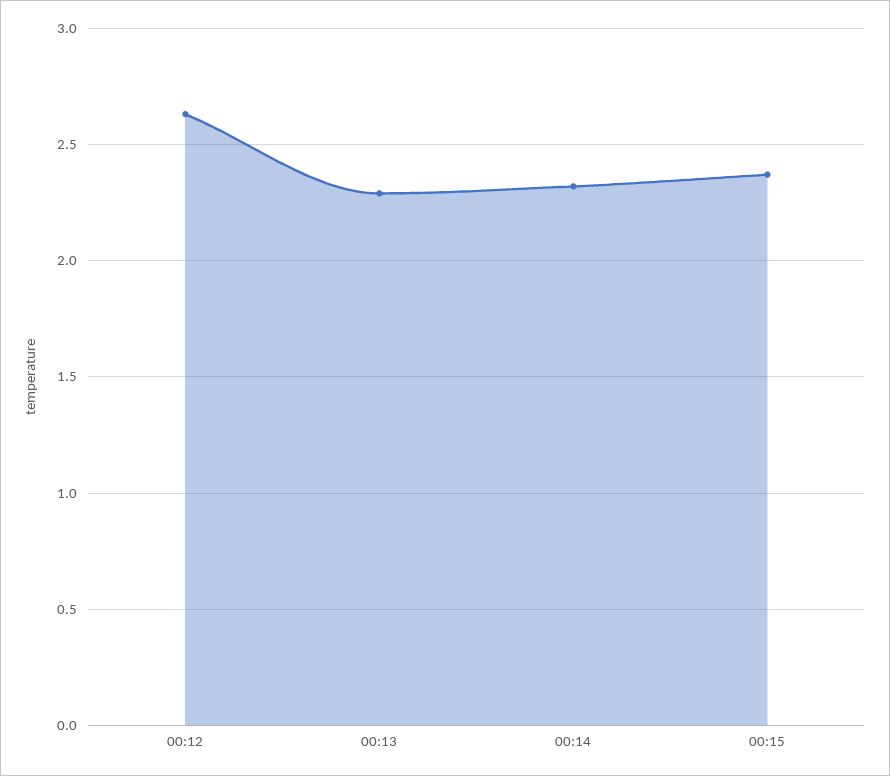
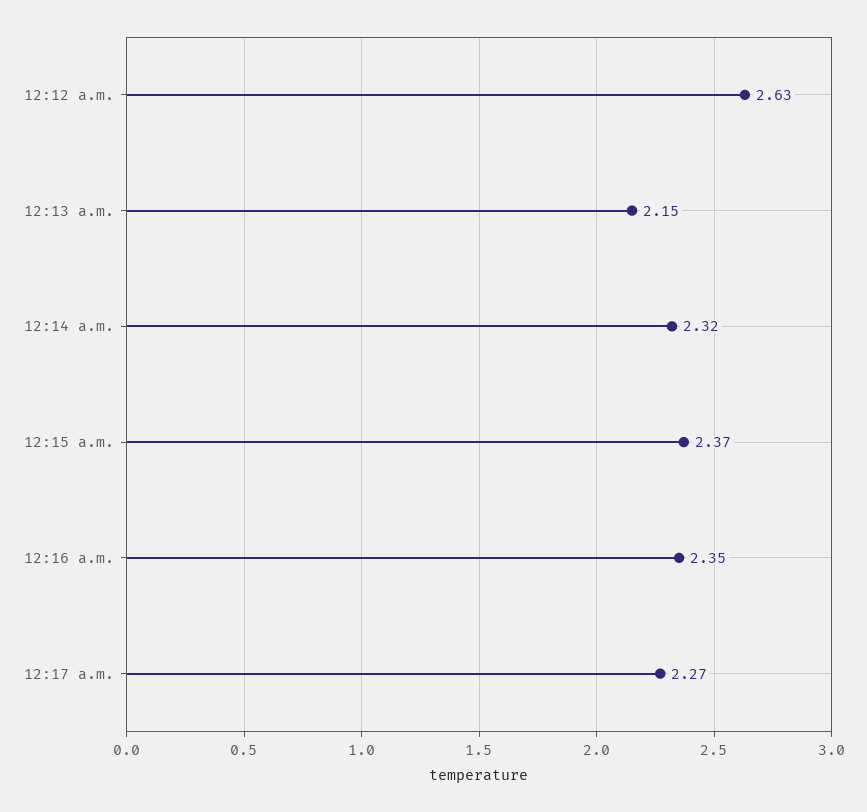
00:13: 2.3 -> 2.15
12:16 a.m.: none -> 2.35
12:17 a.m.: none -> 2.27

